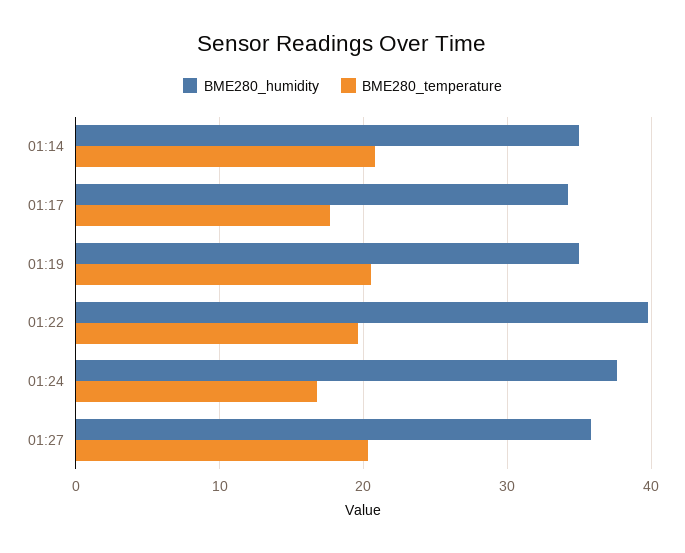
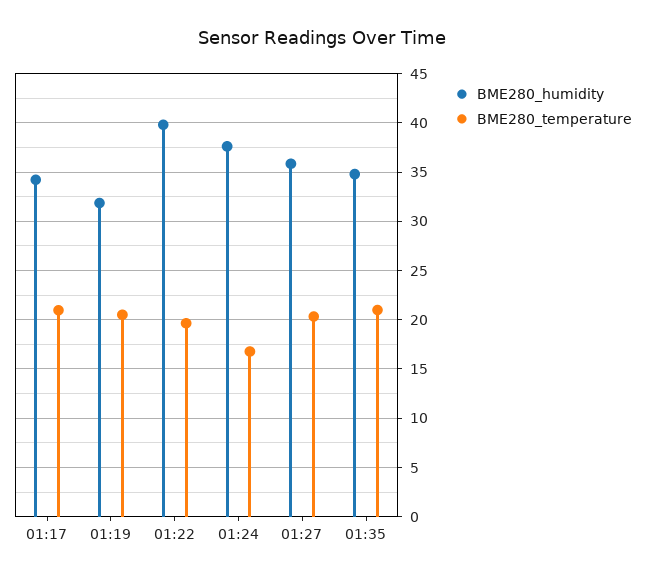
BME280_humidity, 01:14: 35 -> none
BME280_temperature, 01:14: 21 -> none
BME280_temperature, 01:17: 18 -> 21
BME280_humidity, 01:19: 35 -> 32
BME280_humidity, 01:35: none -> 35
BME280_temperature, 01:35: none -> 21

